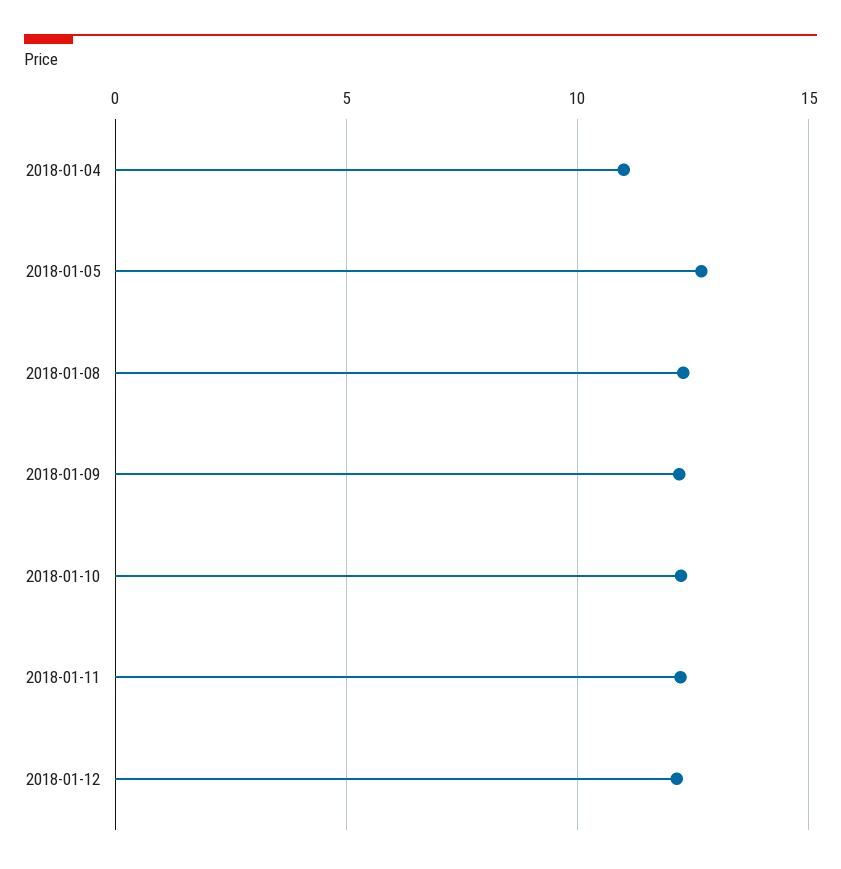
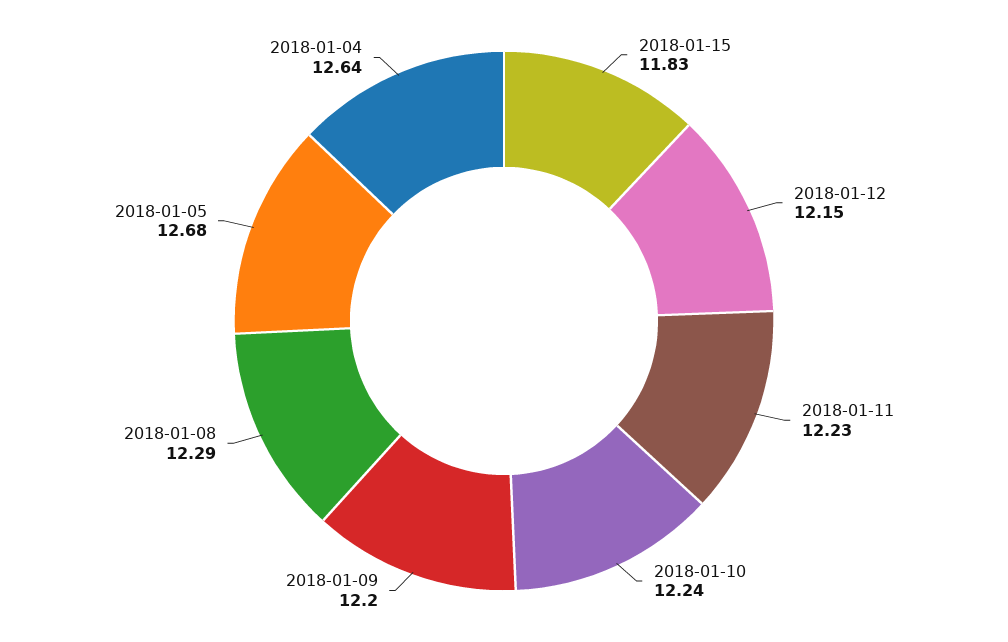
2018-01-04: 11 -> 12.64
2018-01-15: none -> 11.83

